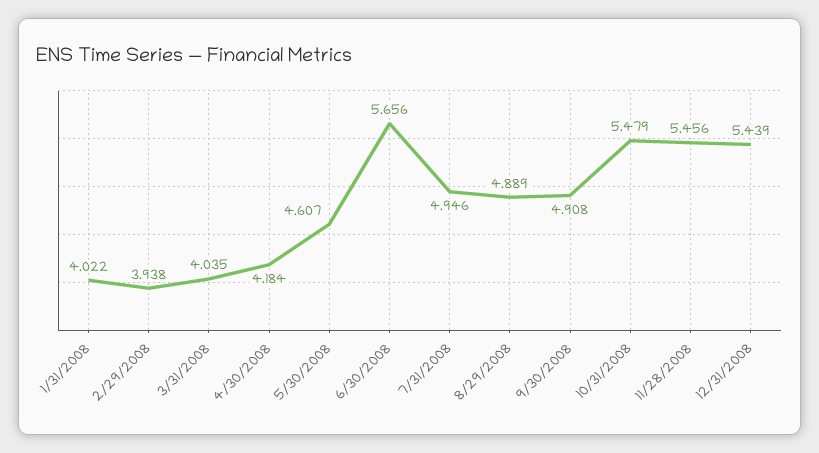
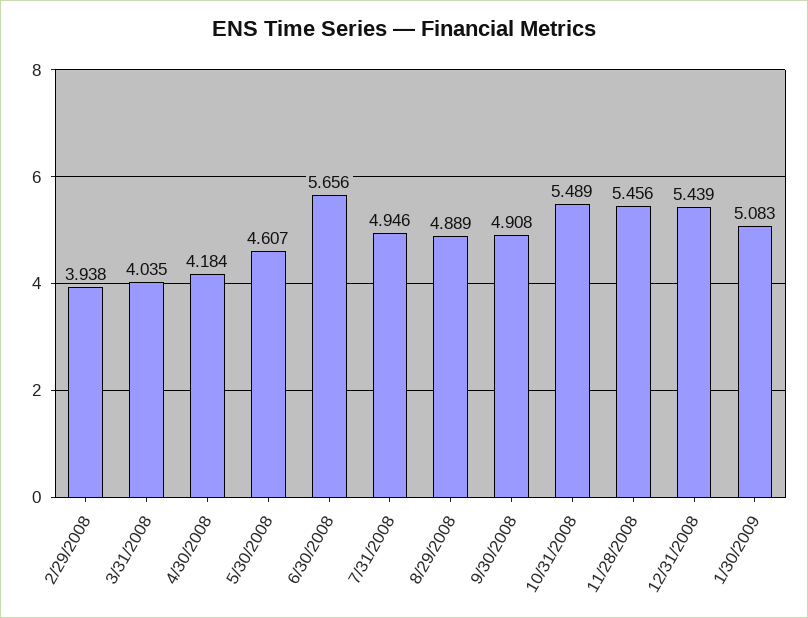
1/31/2008: 4.022 -> none
10/31/2008: 5.479 -> 5.489
1/30/2009: none -> 5.083

